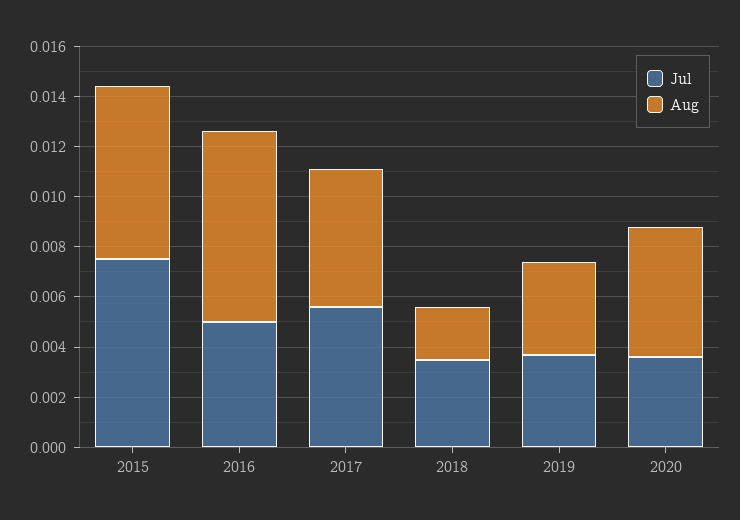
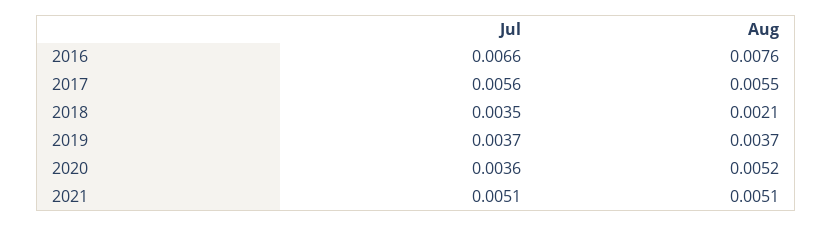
Jul, 2015: 0.0075 -> none
Aug, 2015: 0.007 -> none
Jul, 2016: 0.005 -> 0.0066
Jul, 2021: none -> 0.0051
Aug, 2021: none -> 0.0051

